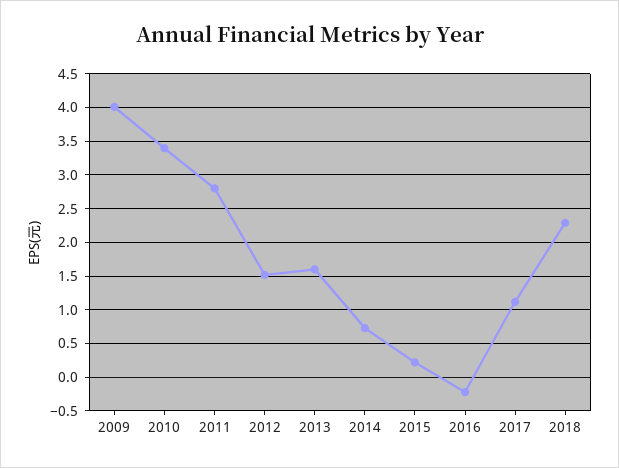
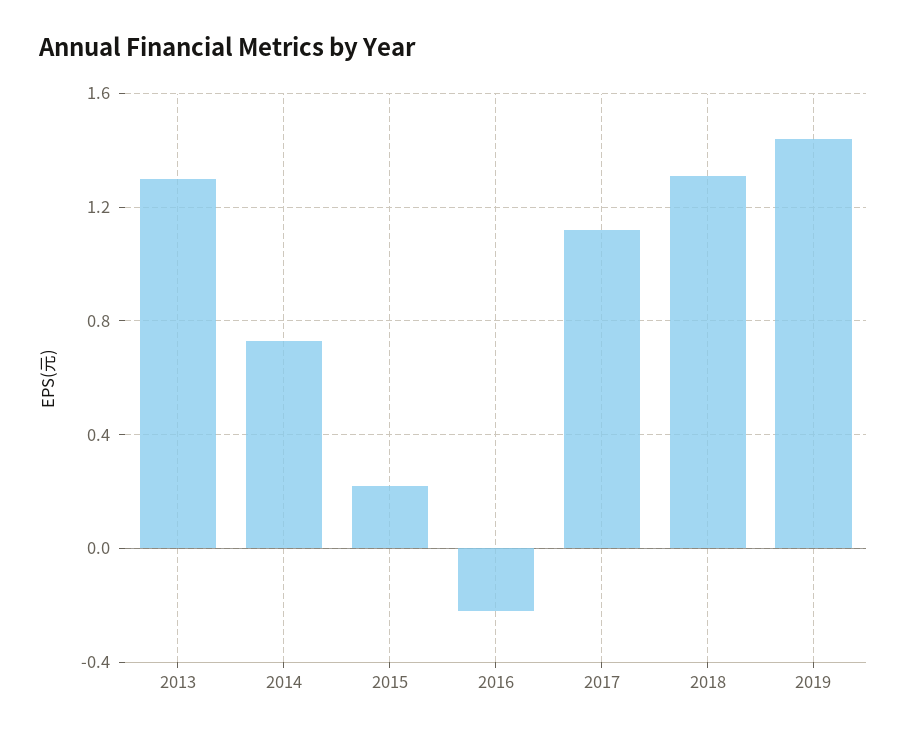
2009: 4 -> none
2010: 3.4 -> none
2011: 2.8 -> none
2012: 1.5 -> none
2013: 1.6 -> 1.3
2018: 2.3 -> 1.3
2019: none -> 1.45

